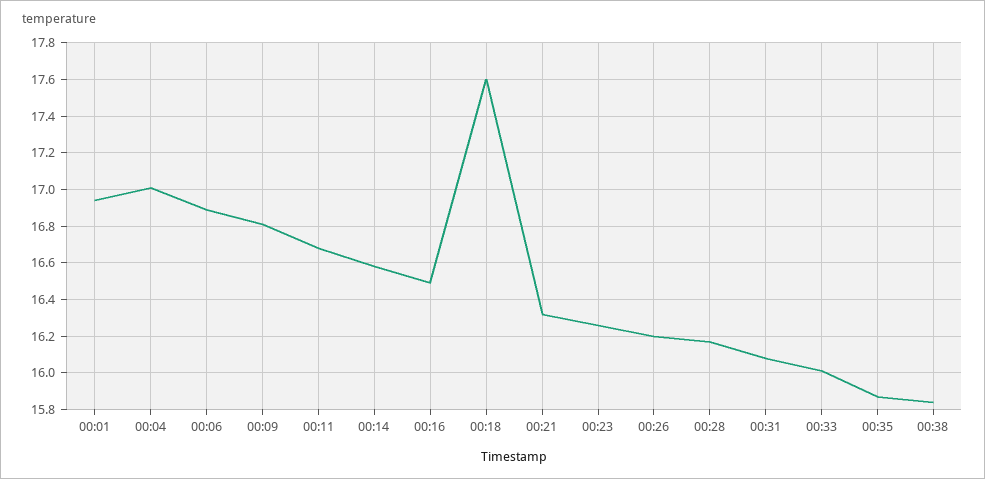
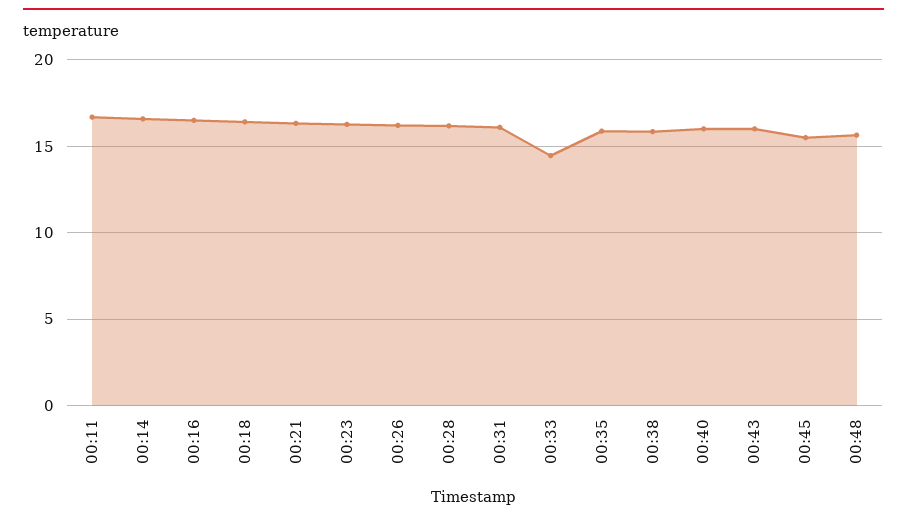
00:01: 16.95 -> none
00:04: 17 -> none
00:06: 16.9 -> none
00:09: 16.8 -> none
00:18: 17.6 -> 16.5
00:33: 16 -> 14.5
00:40: none -> 16
00:43: none -> 16
00:45: none -> 15.5
00:48: none -> 15.5

